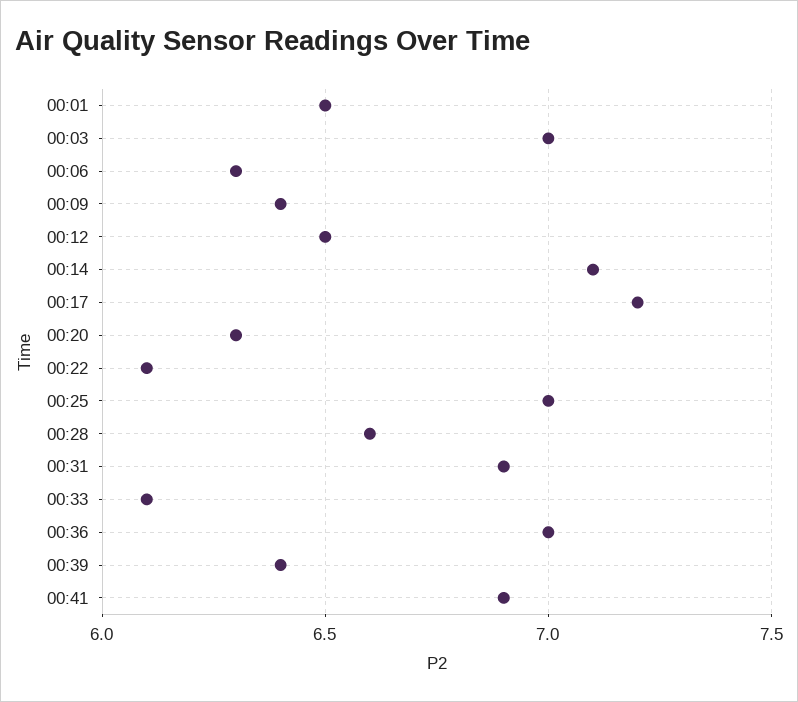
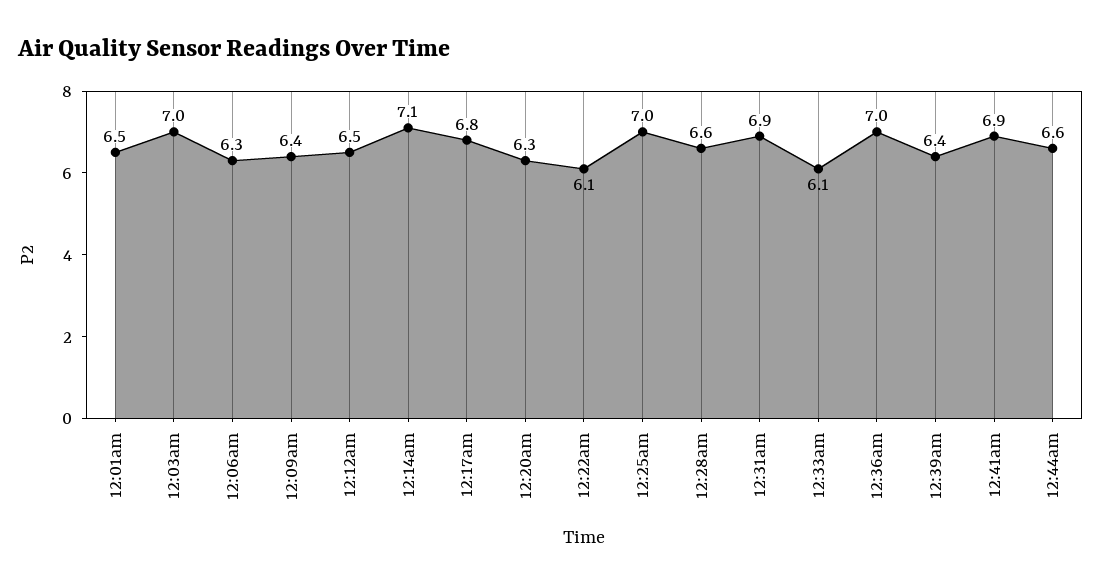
00:17: 7.2 -> 6.8
12:44am: none -> 6.6

